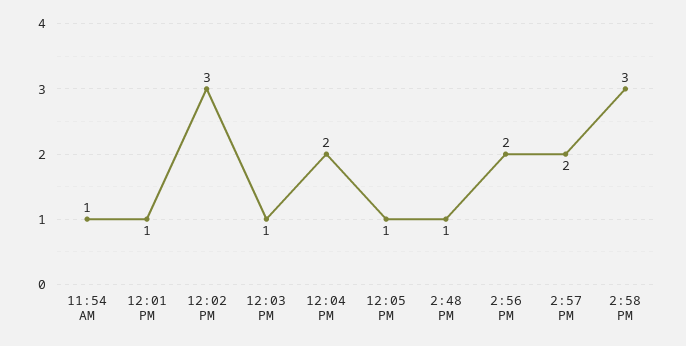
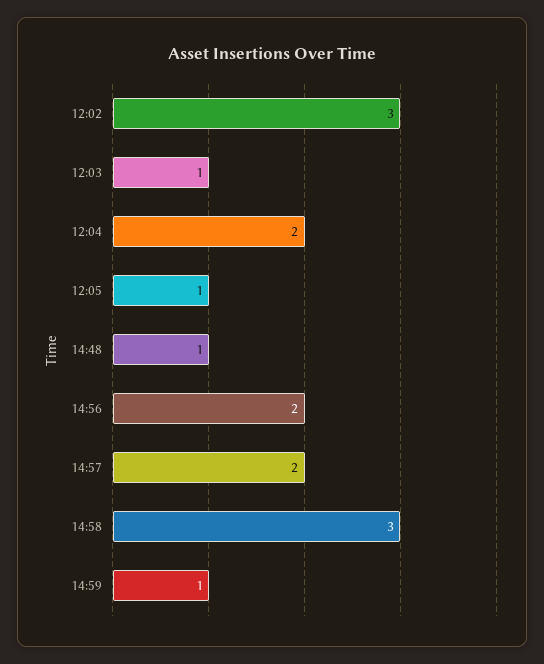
11:54 AM: 1 -> none
12:01 PM: 1 -> none
14:59: none -> 1

